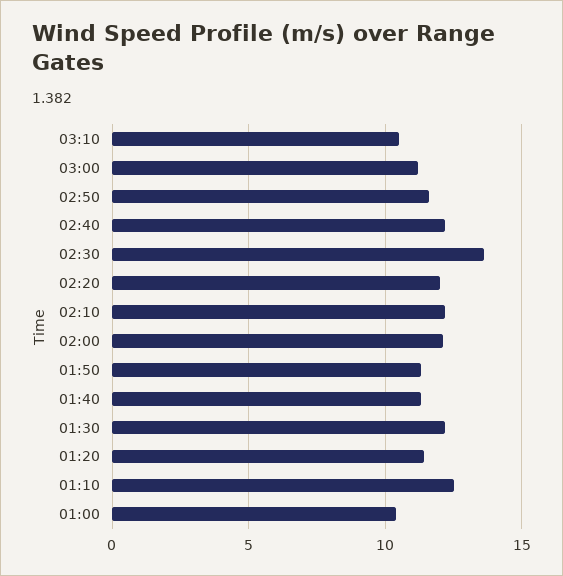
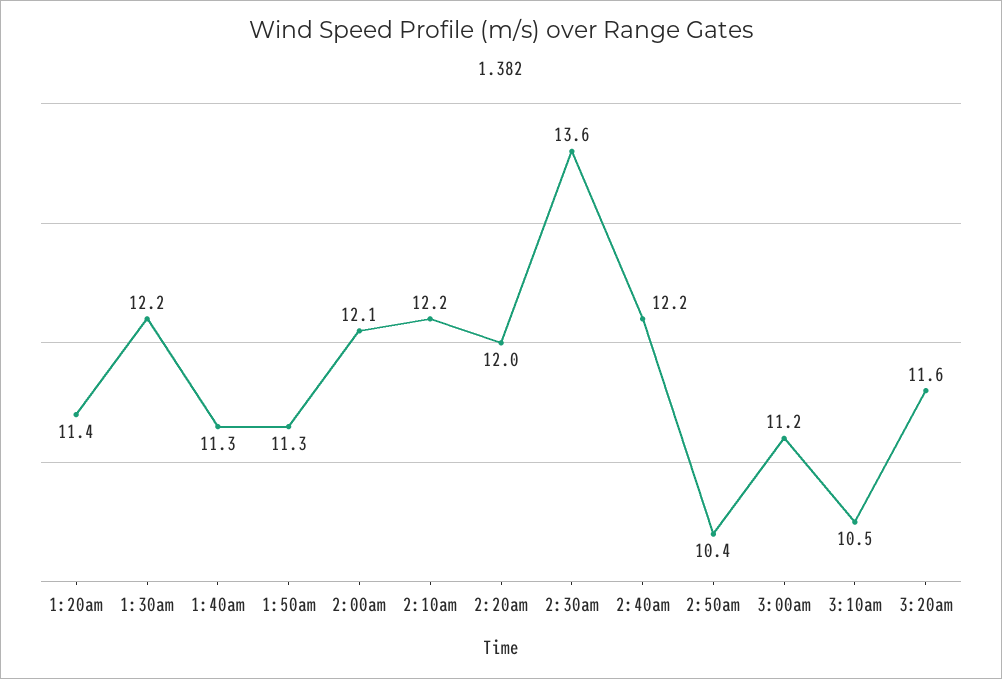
02:50: 11.5 -> 10.4
01:10: 12.5 -> none
01:00: 10.5 -> none
3:20am: none -> 11.6

